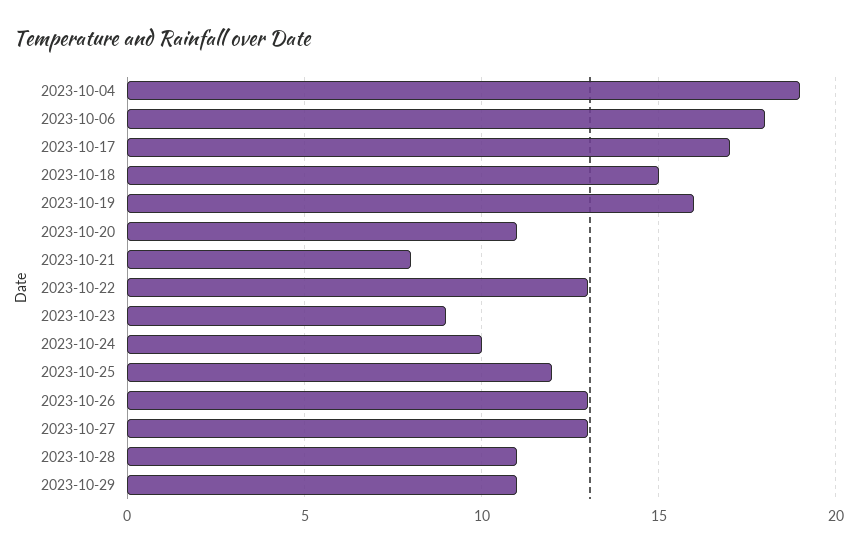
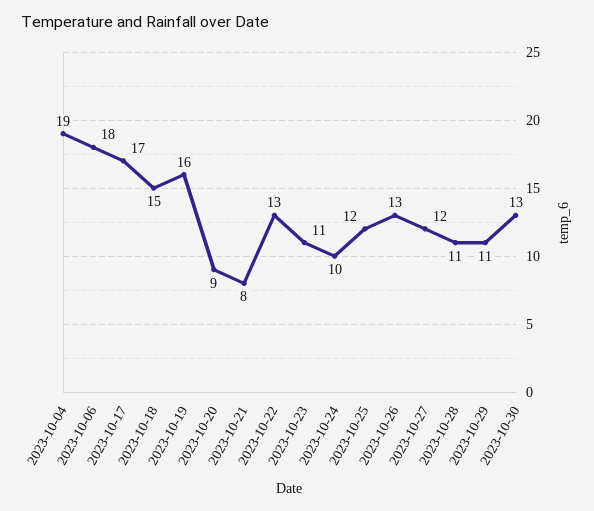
2023-10-20: 11 -> 9
2023-10-23: 9 -> 11
2023-10-27: 13 -> 12
2023-10-30: none -> 13

